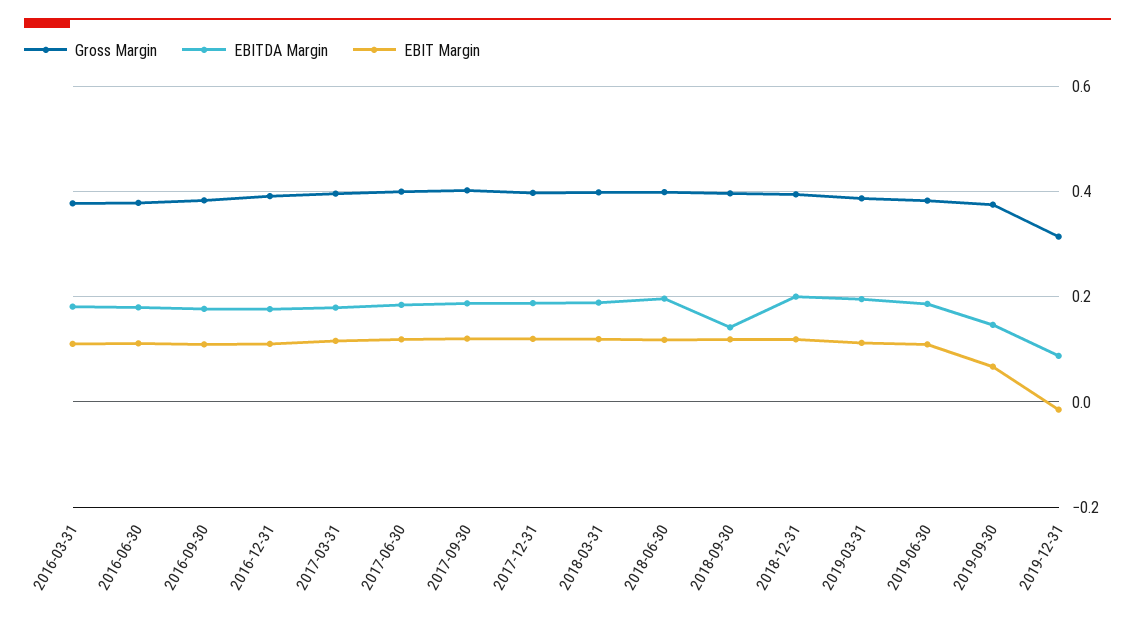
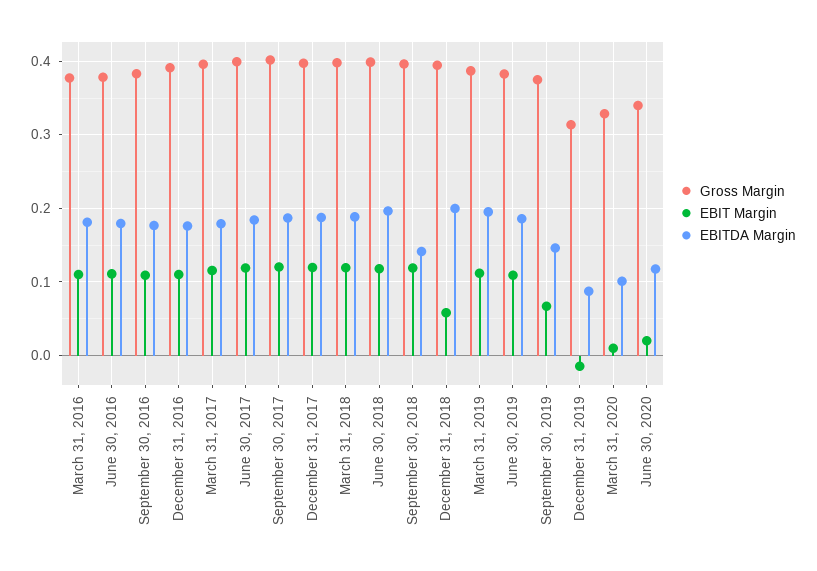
EBIT Margin, 2018-12-31: 0.12 -> 0.06
Gross Margin, March 31, 2020: none -> 0.33
EBIT Margin, March 31, 2020: none -> 0.01
EBITDA Margin, March 31, 2020: none -> 0.1
Gross Margin, June 30, 2020: none -> 0.34
EBIT Margin, June 30, 2020: none -> 0.02
EBITDA Margin, June 30, 2020: none -> 0.12

